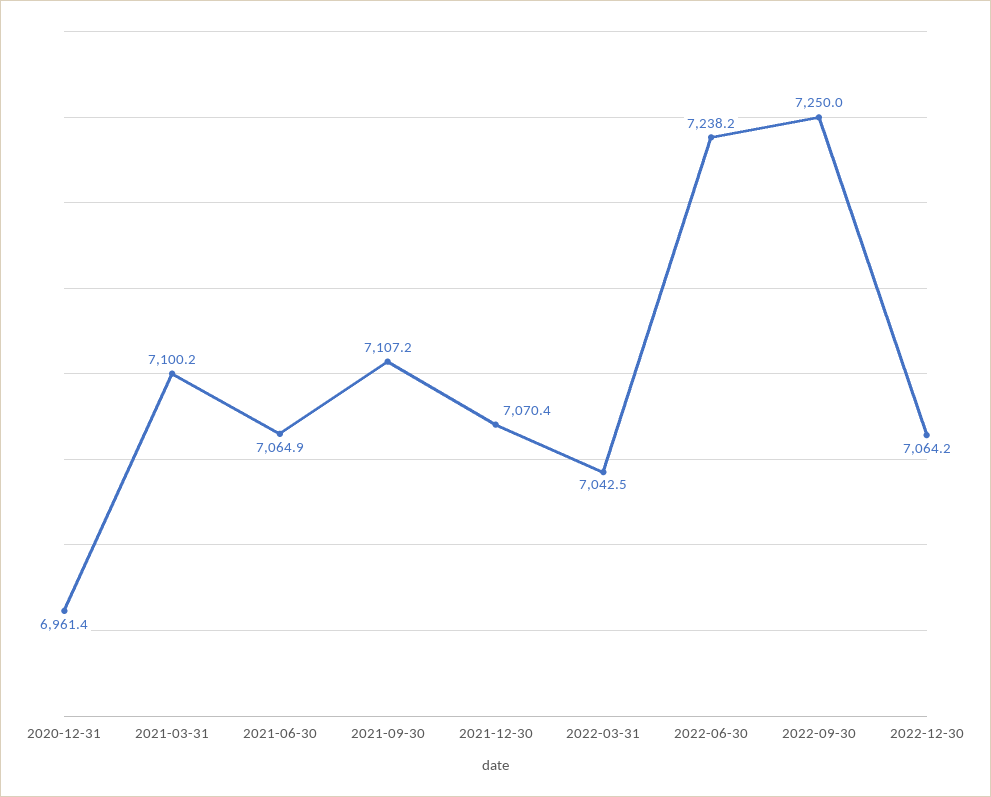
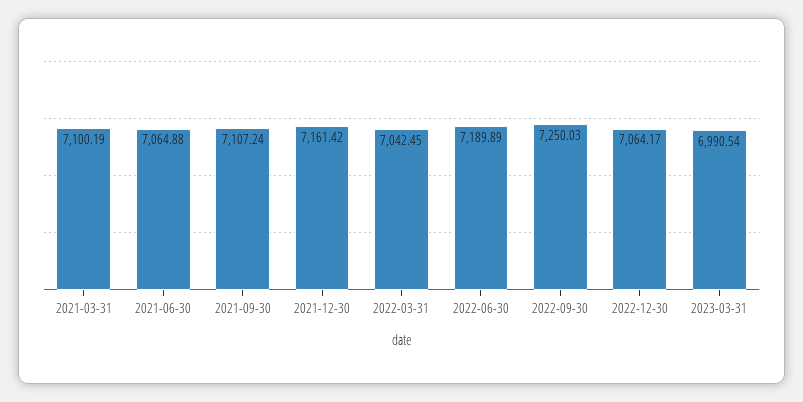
2020-12-31: 6961.4 -> none
2021-12-30: 7070.4 -> 7161.42
2022-06-30: 7238.2 -> 7189.89
2023-03-31: none -> 6990.54

